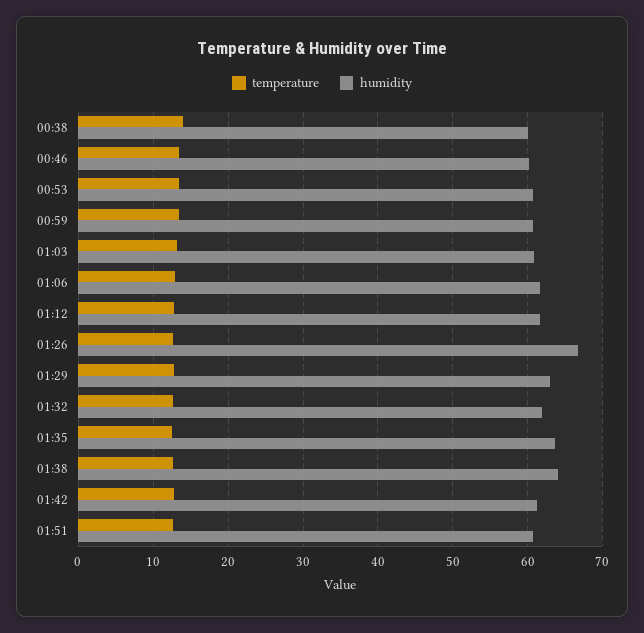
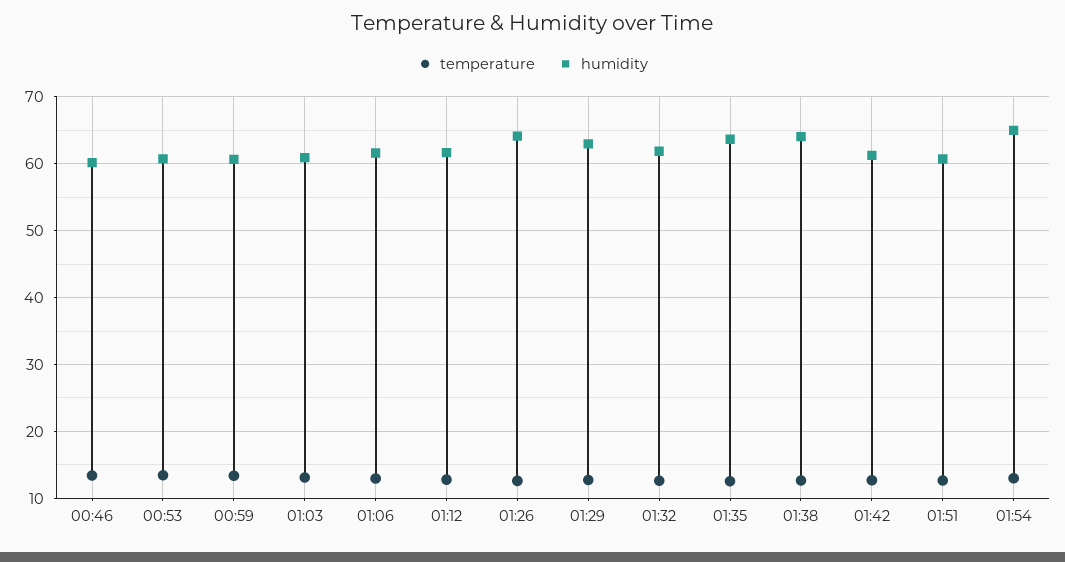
temperature, 00:38: 14 -> none
humidity, 00:38: 60 -> none
humidity, 01:26: 67 -> 64
temperature, 01:54: none -> 13
humidity, 01:54: none -> 65

